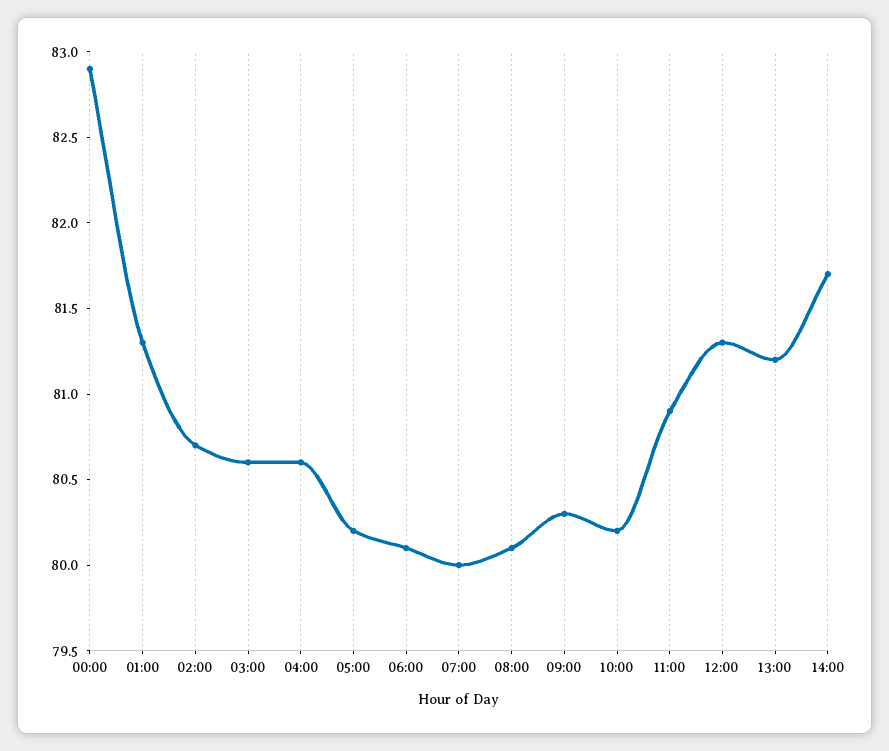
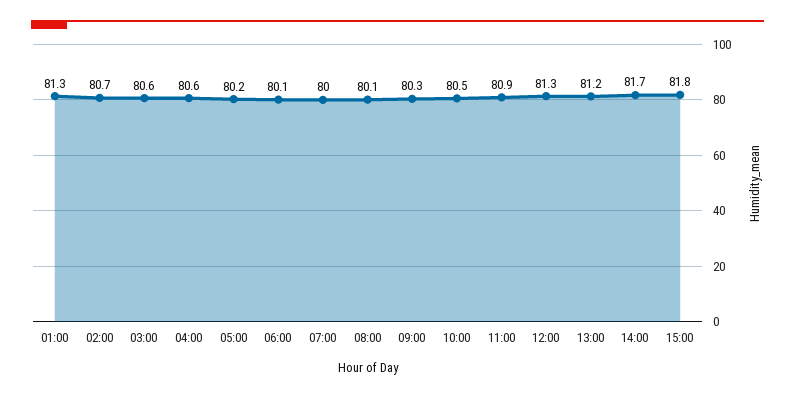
00:00: 82.9 -> none
10:00: 80.2 -> 80.5
15:00: none -> 81.8

